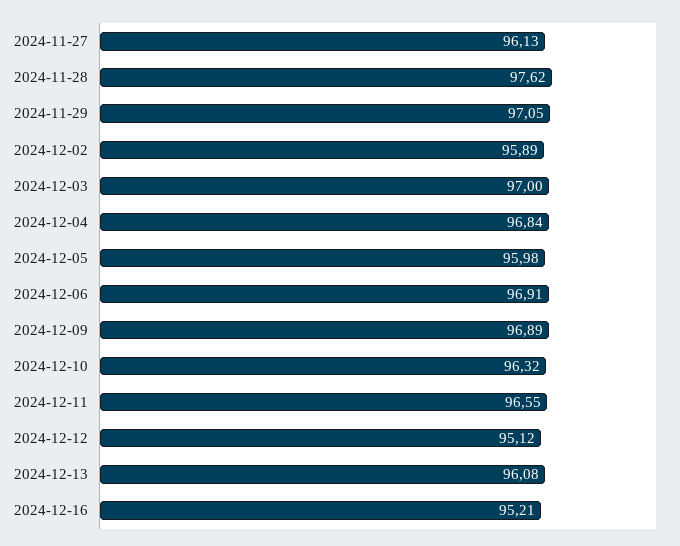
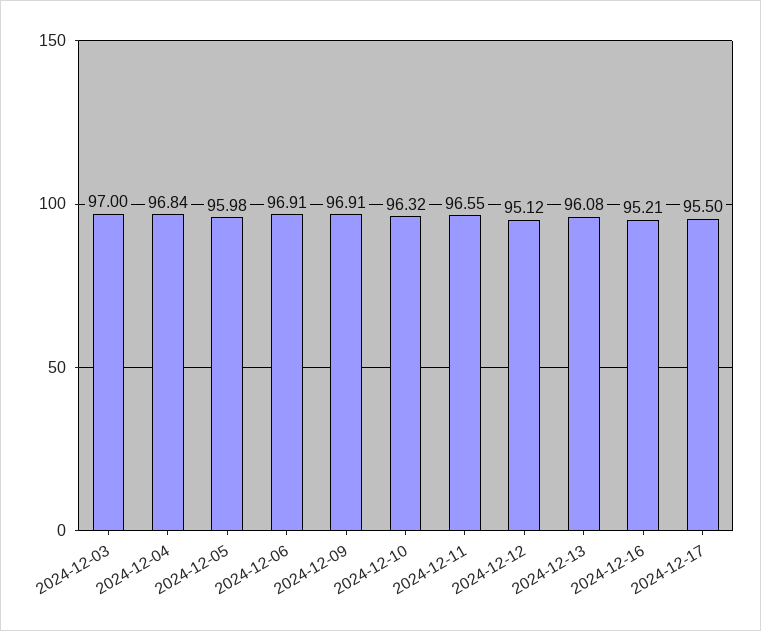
2024-11-27: 96.13 -> none
2024-11-28: 97.62 -> none
2024-11-29: 97.05 -> none
2024-12-02: 95.89 -> none
2024-12-09: 96.89 -> 96.91
2024-12-17: none -> 95.5

